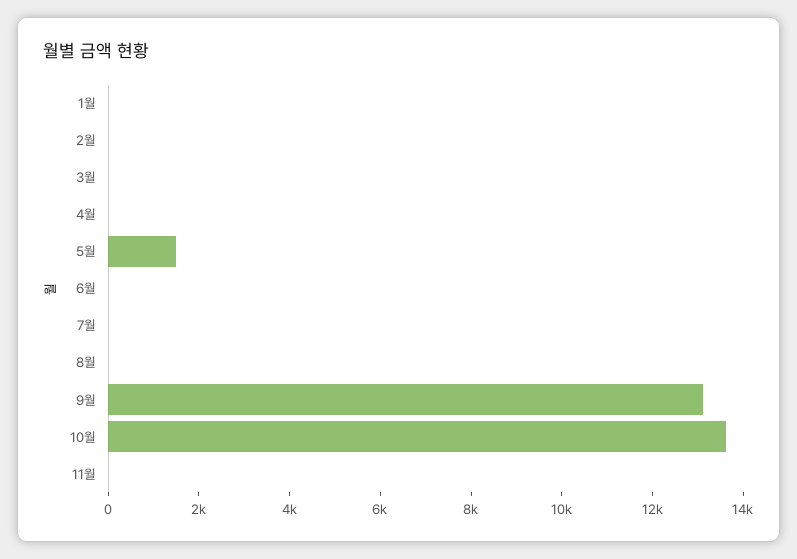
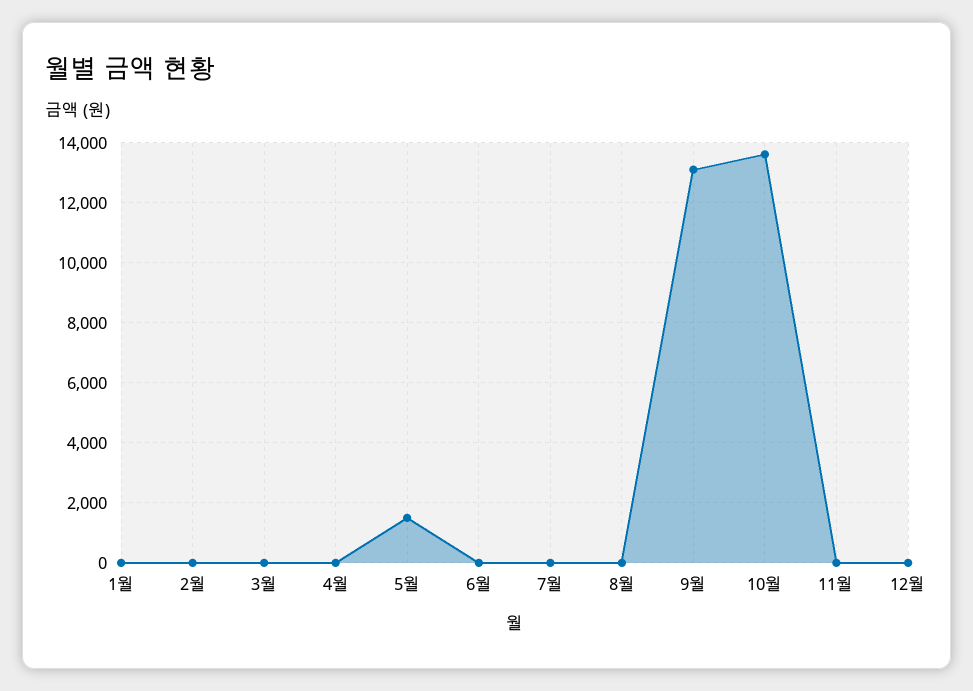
12월: none -> 0

